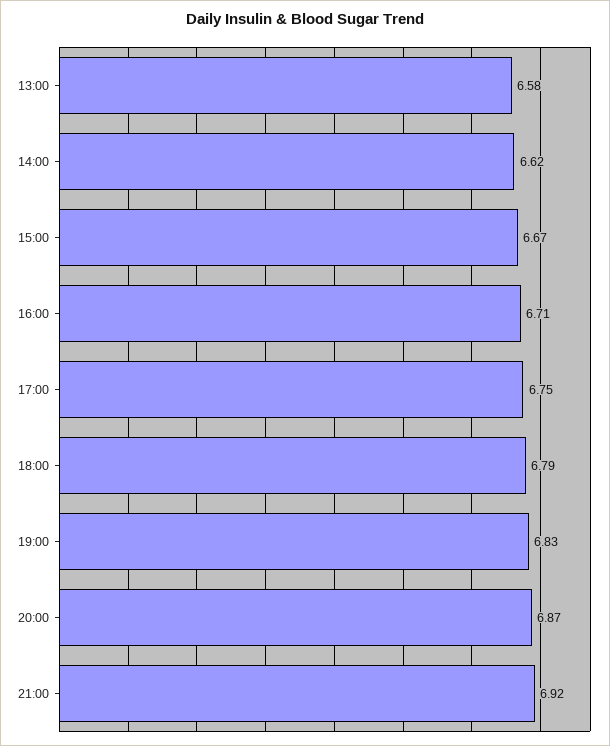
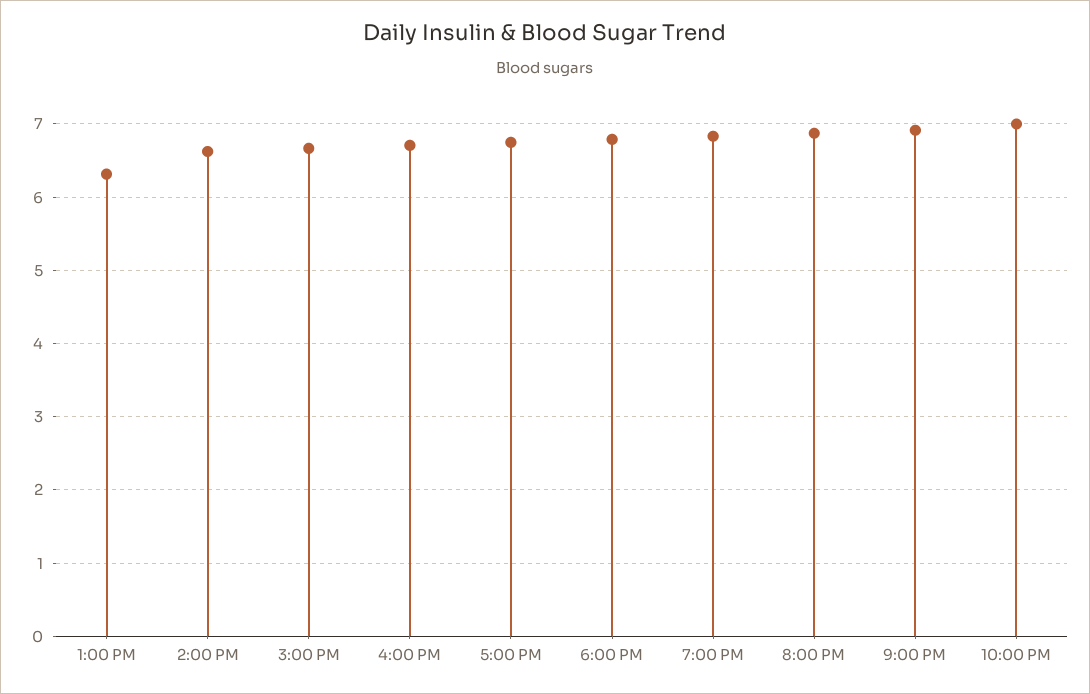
13:00: 6.58 -> 6.3
10:00 PM: none -> 7

